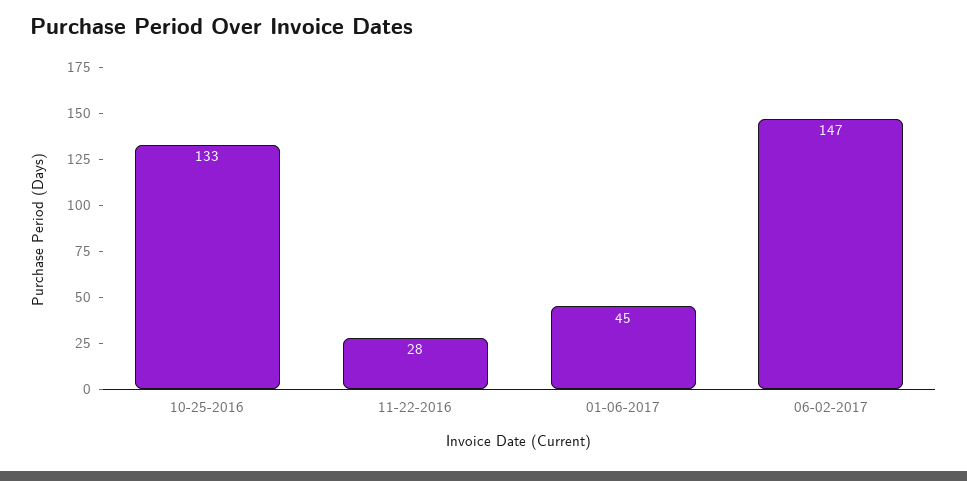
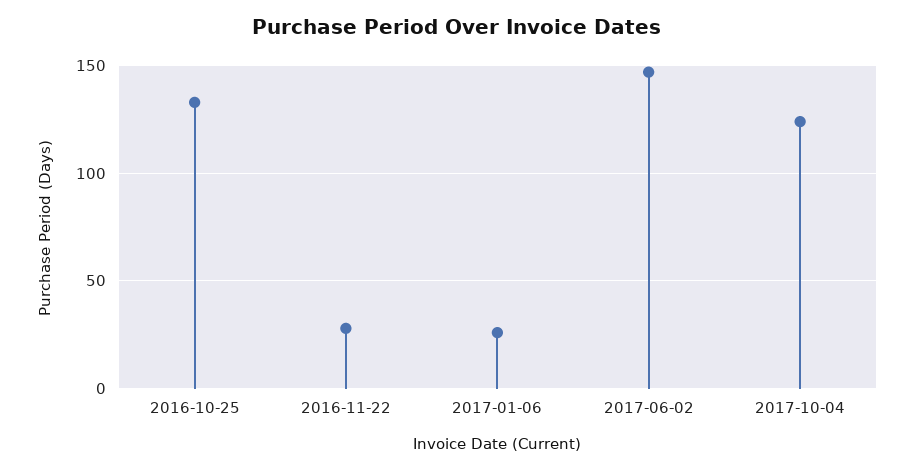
01-06-2017: 45 -> 25
2017-10-04: none -> 125

